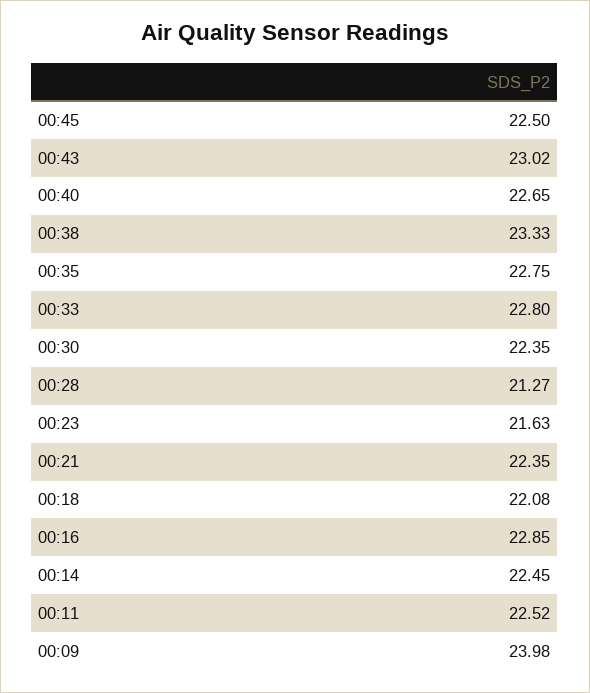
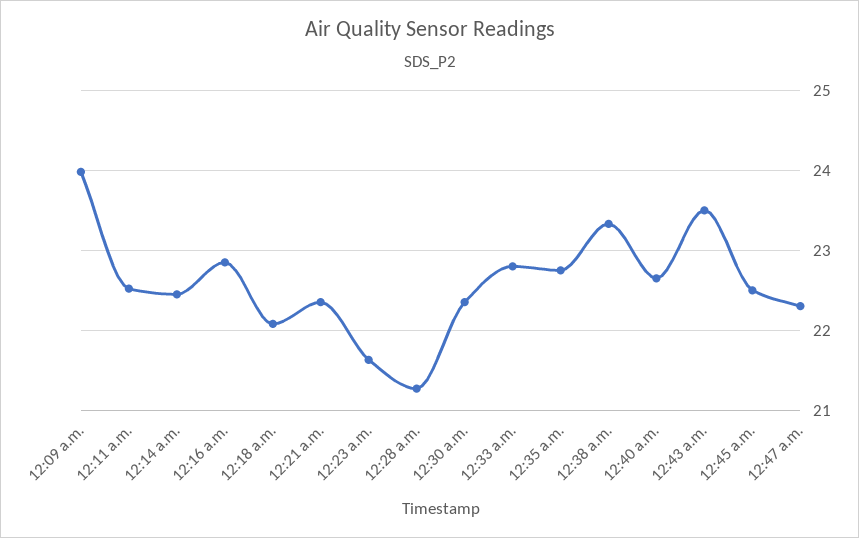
00:43: 23.02 -> 23.5
12:47 a.m.: none -> 22.3

